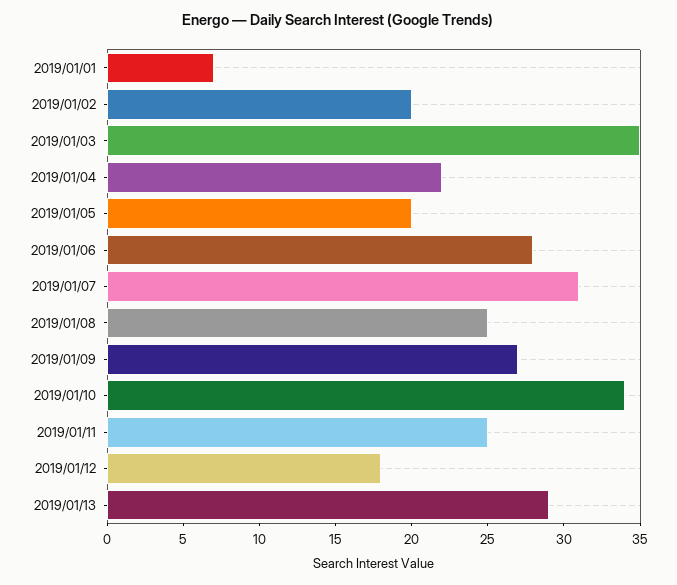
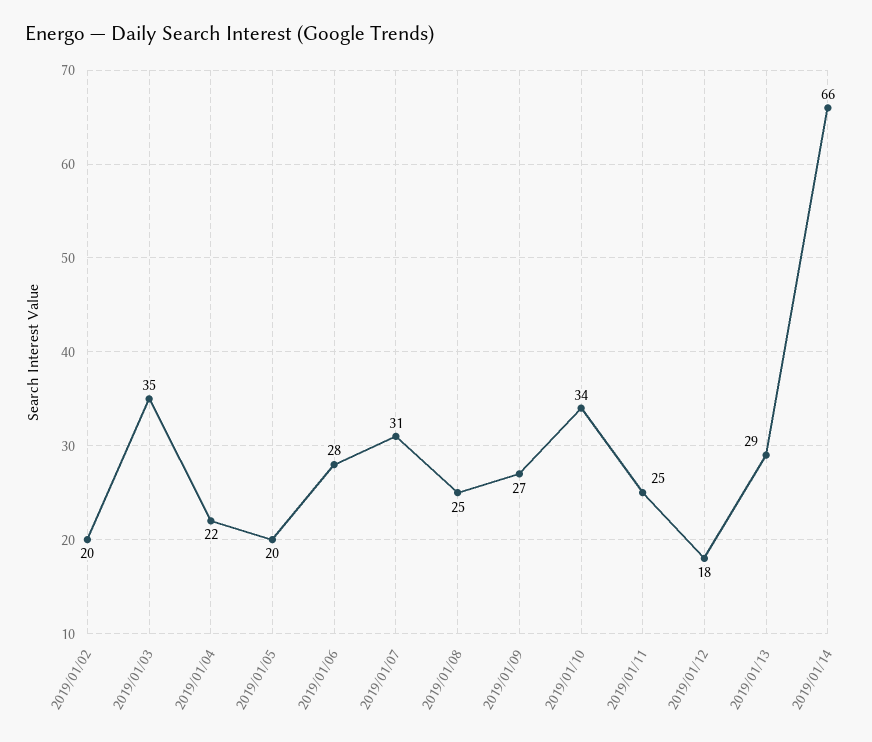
2019/01/01: 7 -> none
2019/01/14: none -> 66

